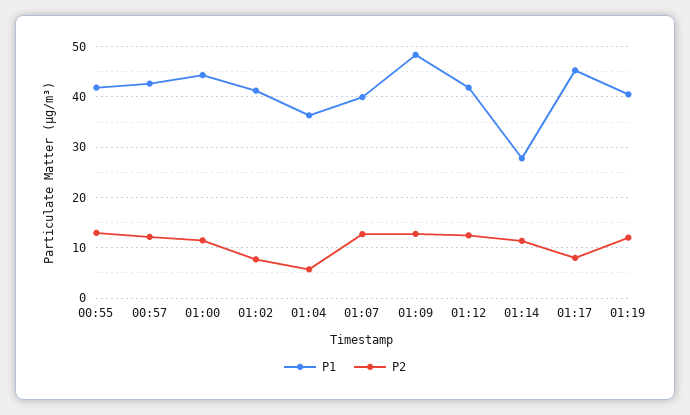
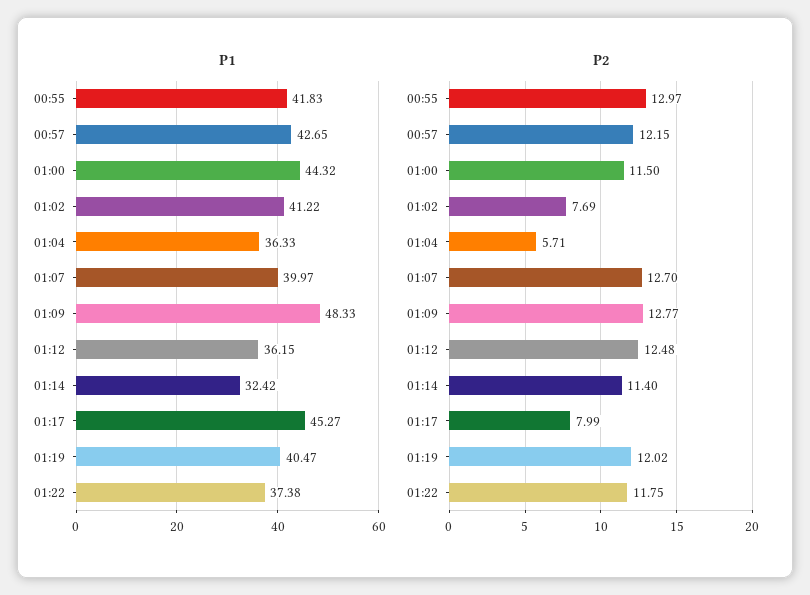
P1, 01:12: 42 -> 36.15
P1, 01:14: 28 -> 32.42
P1, 01:22: none -> 37.38
P2, 01:22: none -> 11.75

